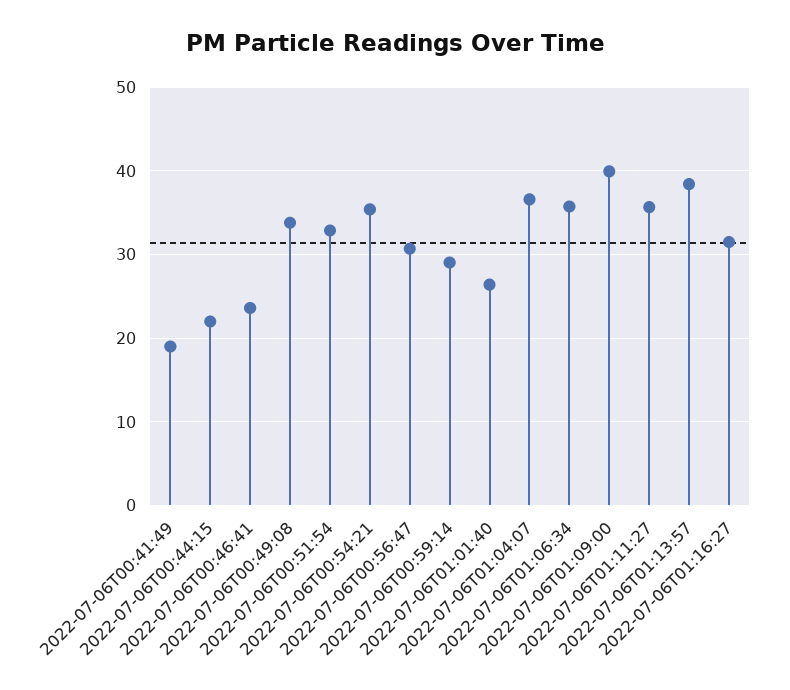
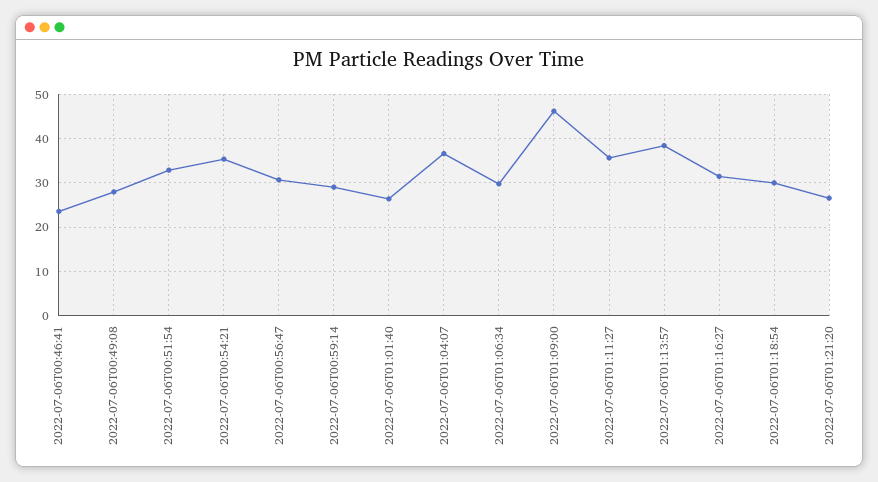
2022-07-06T00:41:49: 19 -> none
2022-07-06T00:44:15: 22 -> none
2022-07-06T00:49:08: 34 -> 28
2022-07-06T01:06:34: 36 -> 30
2022-07-06T01:09:00: 40 -> 46
2022-07-06T01:18:54: none -> 30
2022-07-06T01:21:20: none -> 26

